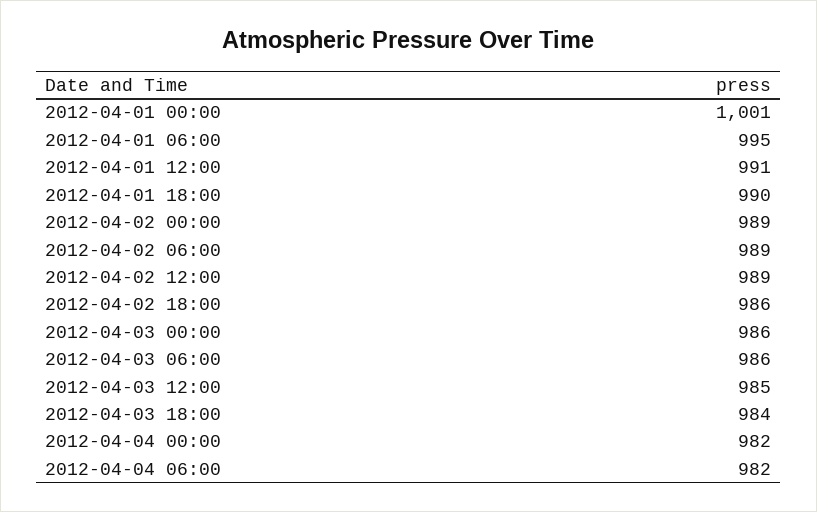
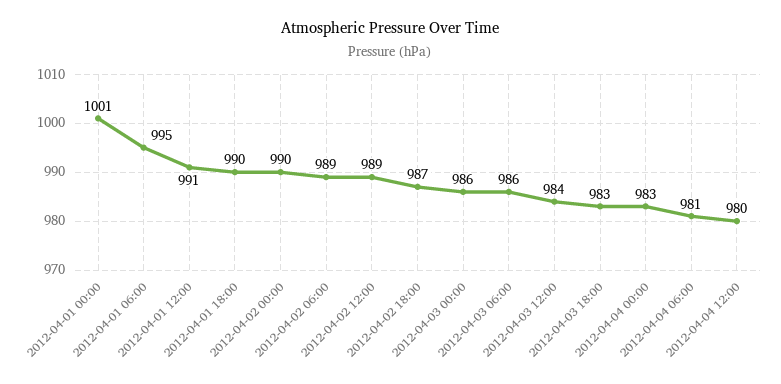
2012-04-02 00:00: 989 -> 990
2012-04-02 18:00: 986 -> 987
2012-04-03 12:00: 985 -> 984
2012-04-03 18:00: 984 -> 983
2012-04-04 00:00: 982 -> 983
2012-04-04 06:00: 982 -> 981
2012-04-04 12:00: none -> 980

